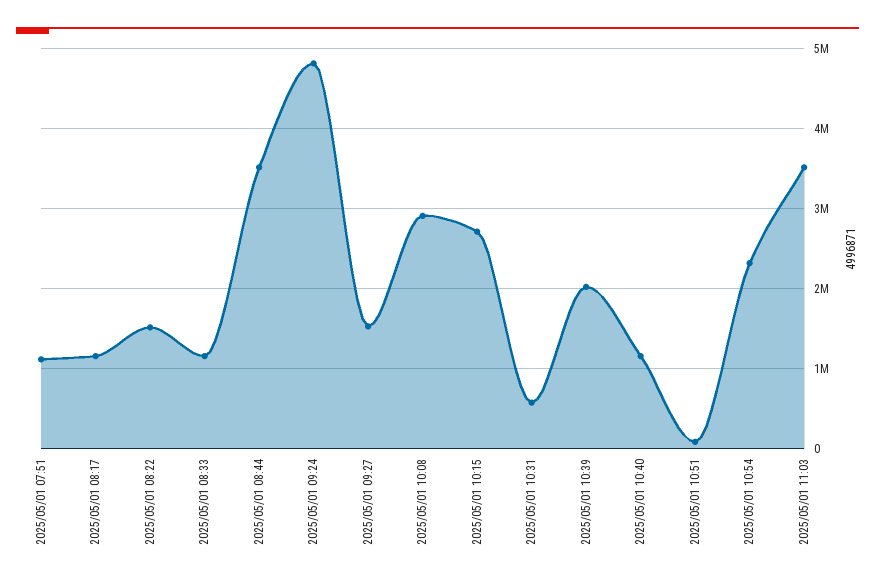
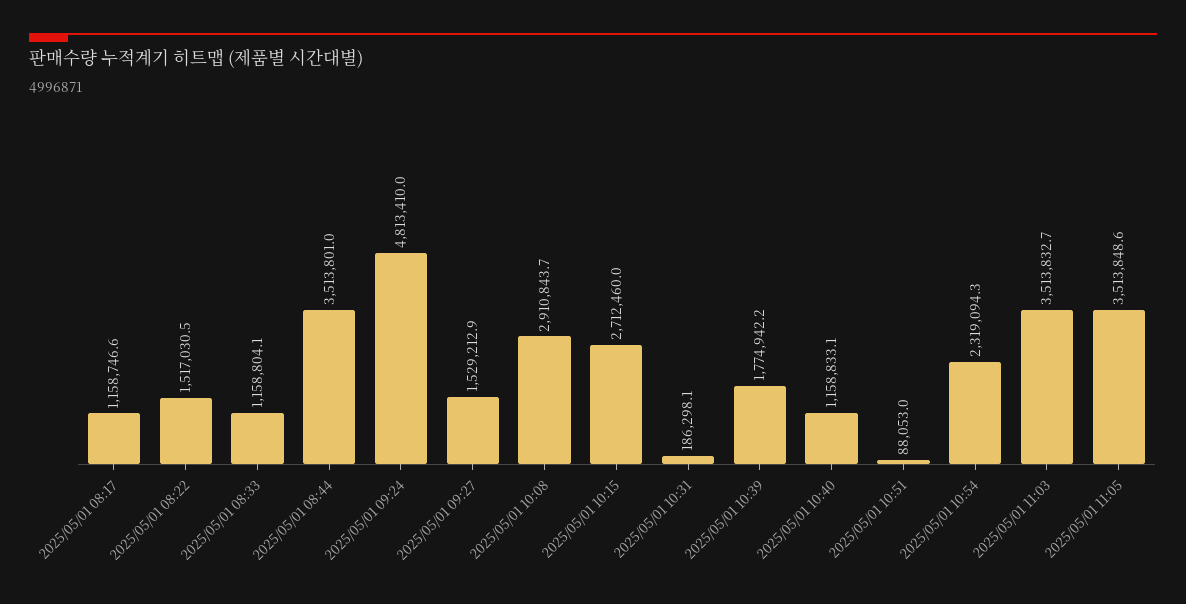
2025/05/01 07:51: 1100000 -> none
2025/05/01 10:31: 600000 -> 186298.1
2025/05/01 10:39: 2000000 -> 1774942.2
2025/05/01 11:05: none -> 3513848.6

